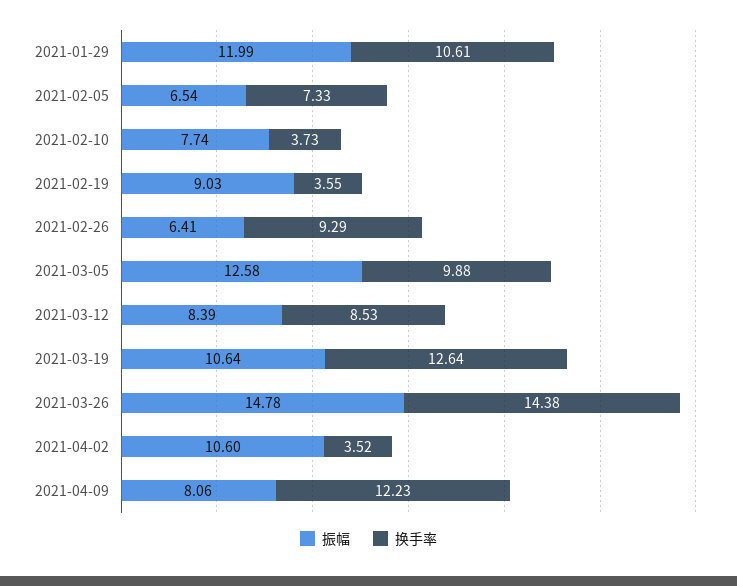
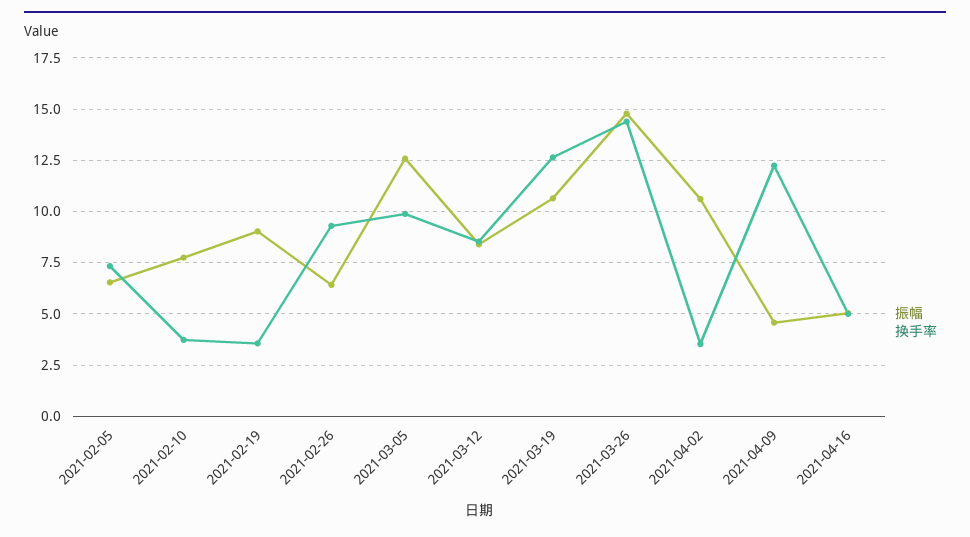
振幅, 2021-01-29: 11.99 -> none
换手率, 2021-01-29: 10.61 -> none
振幅, 2021-04-09: 8.06 -> 4.5
振幅, 2021-04-16: none -> 5
换手率, 2021-04-16: none -> 5

